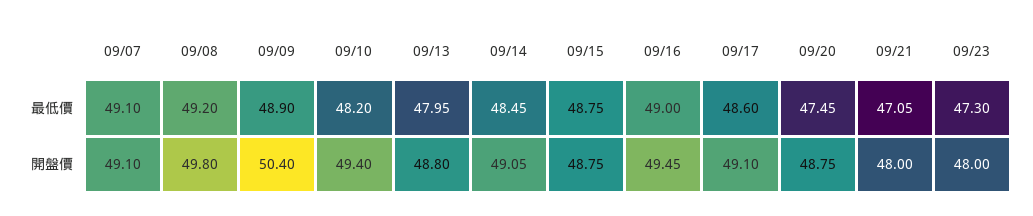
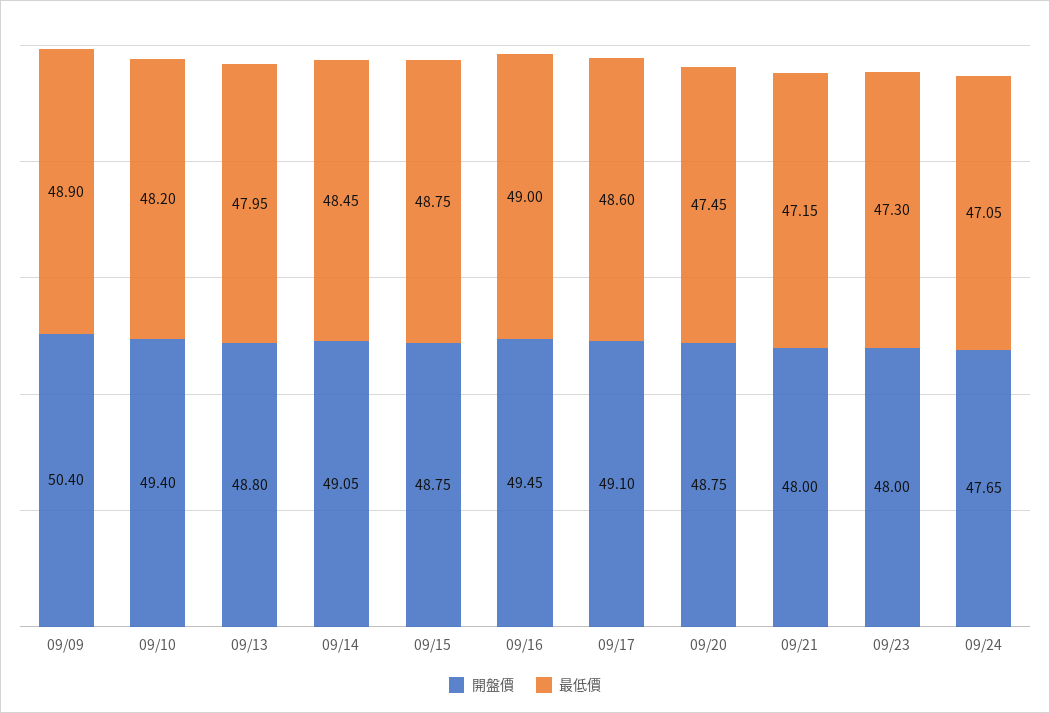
最低價, 09/07: 49.1 -> none
最低價, 09/08: 49.2 -> none
最低價, 09/21: 47.05 -> 47.15
開盤價, 09/07: 49.1 -> none
開盤價, 09/08: 49.8 -> none
開盤價, 09/24: none -> 47.65
最低價, 09/24: none -> 47.05

